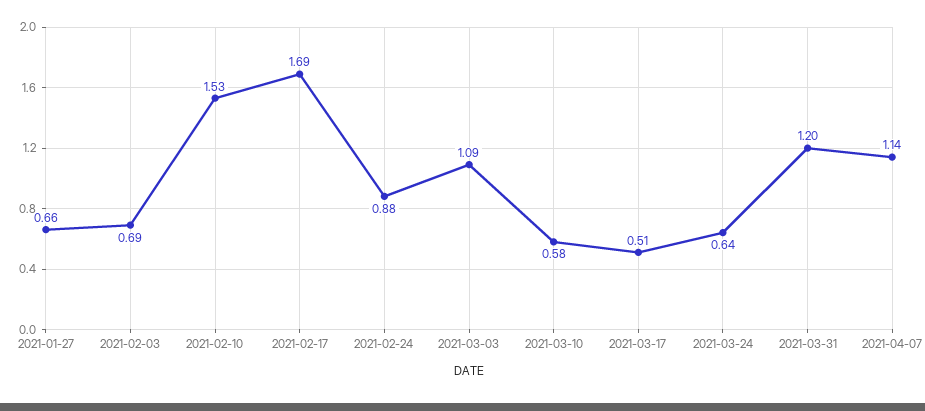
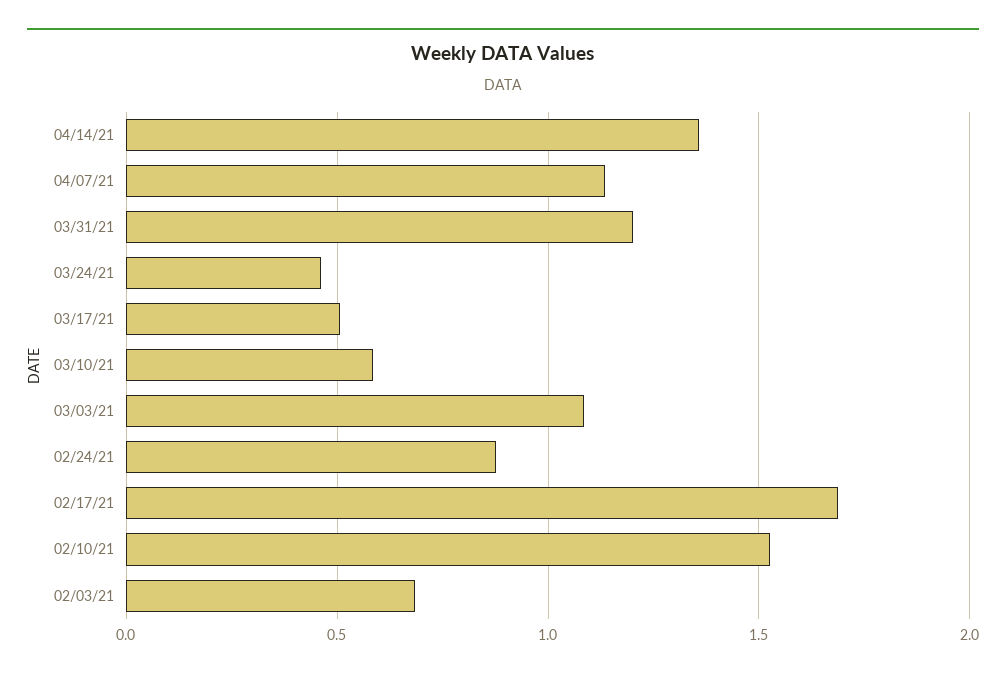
2021-01-27: 0.66 -> none
2021-03-24: 0.64 -> 0.45
04/14/21: none -> 1.35

